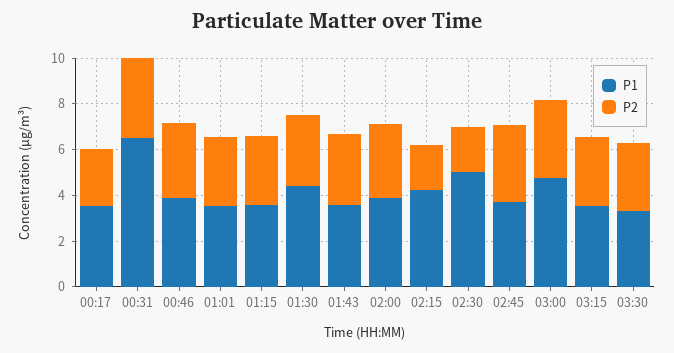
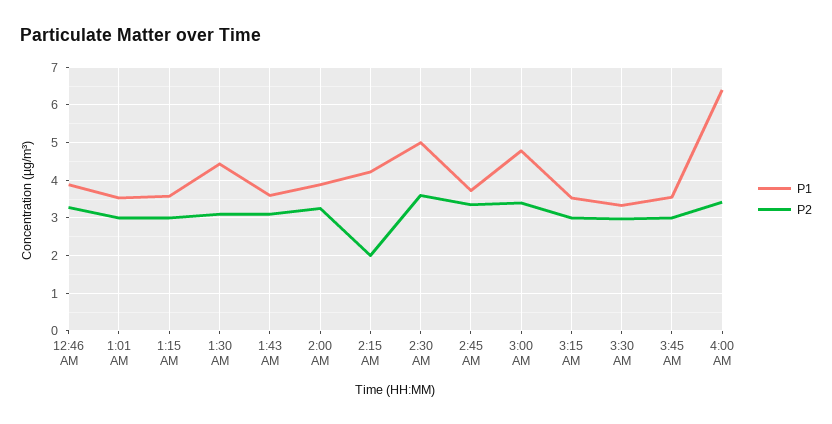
P1, 00:17: 3.5 -> none
P2, 00:17: 2.5 -> none
P1, 00:31: 6.5 -> none
P2, 00:31: 3.5 -> none
P2, 02:30: 2 -> 3.6
P1, 3:45 AM: none -> 3.6
P2, 3:45 AM: none -> 3
P1, 4:00 AM: none -> 6.4
P2, 4:00 AM: none -> 3.4

